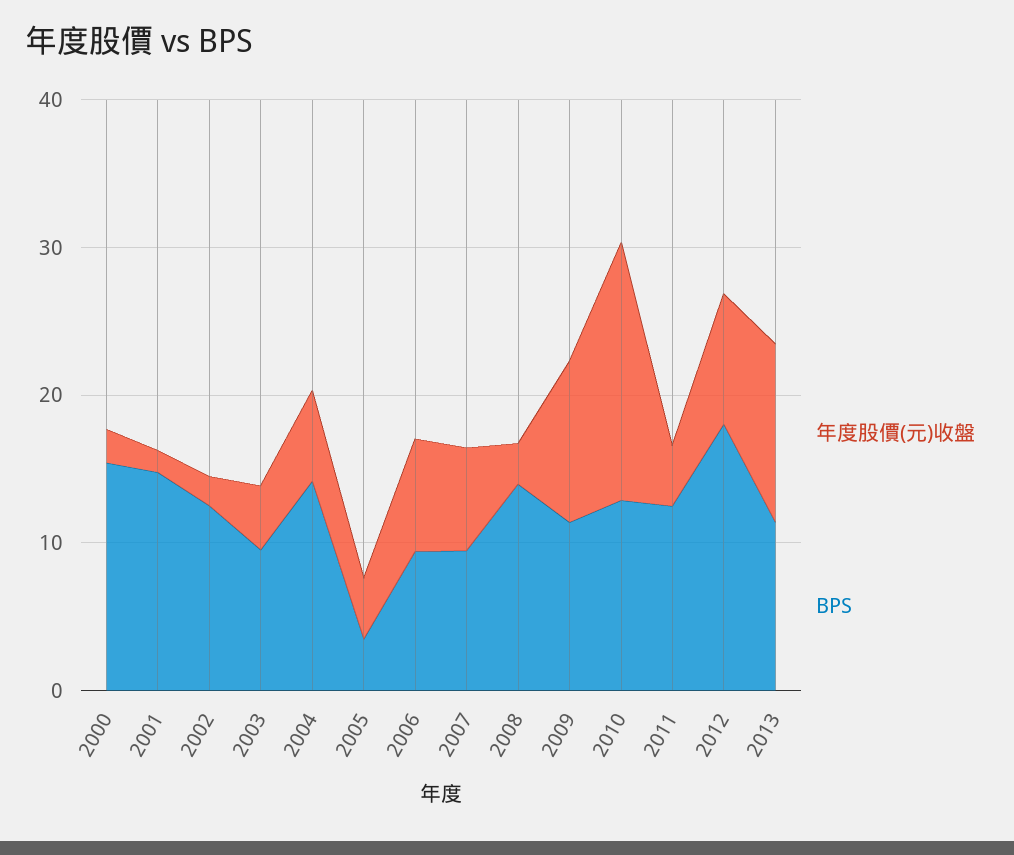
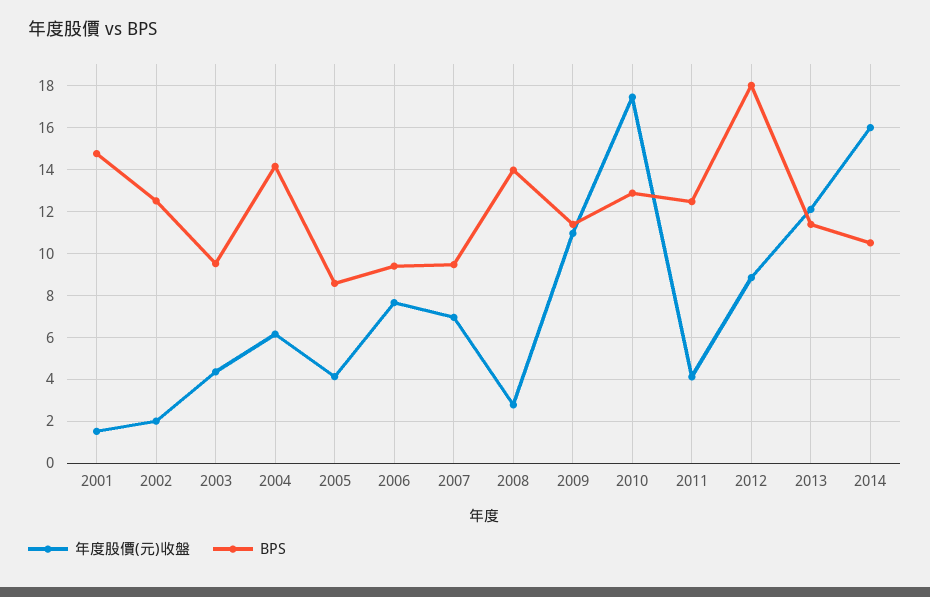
年度股價(元)收盤, 2000: 2 -> none
BPS, 2000: 16 -> none
BPS, 2005: 4 -> 8.5
年度股價(元)收盤, 2014: none -> 16
BPS, 2014: none -> 10.5

